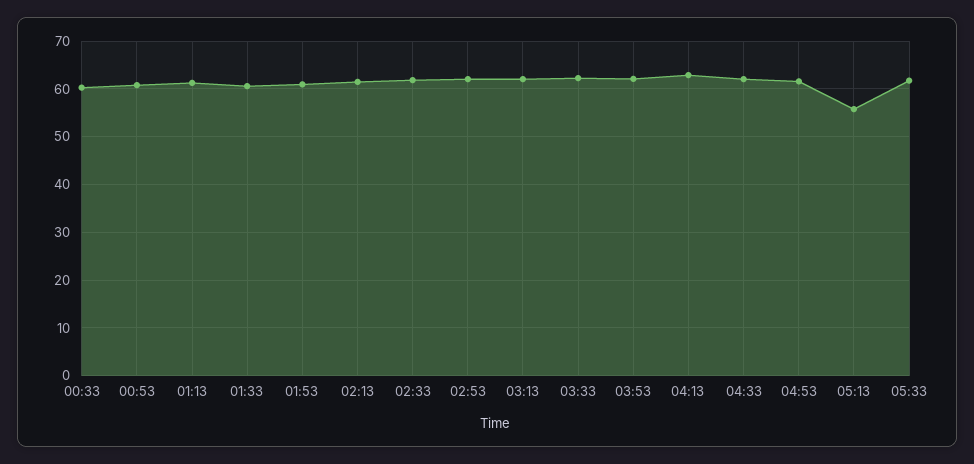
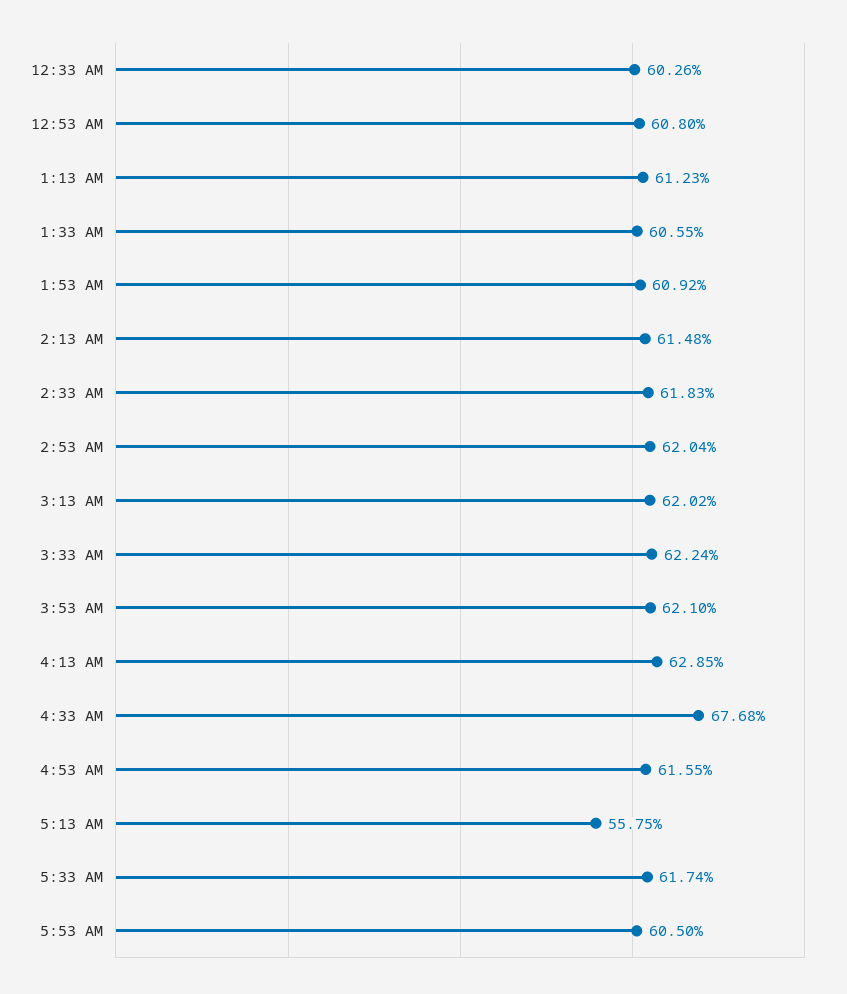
04:33: 62 -> 67.68
5:53 AM: none -> 60.5

